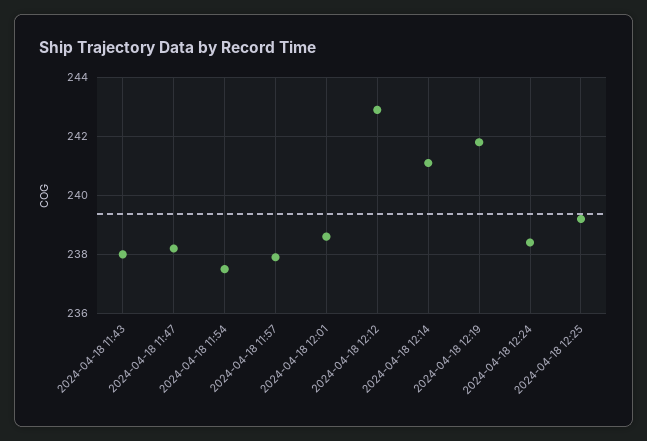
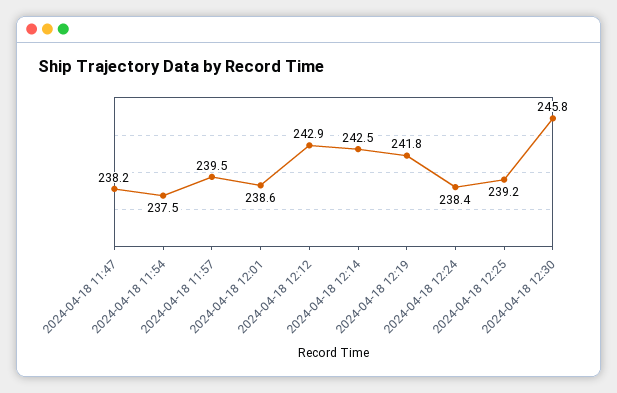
2024-04-18 11:43: 238 -> none
2024-04-18 11:57: 238 -> 239.5
2024-04-18 12:14: 241 -> 242.5
2024-04-18 12:30: none -> 245.8

